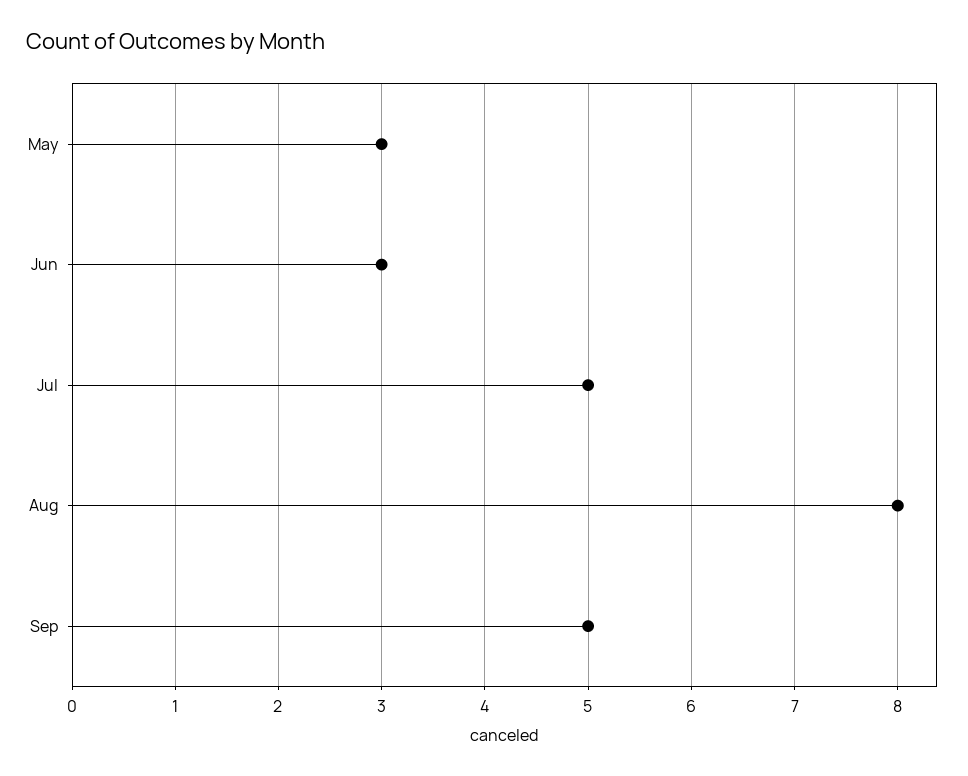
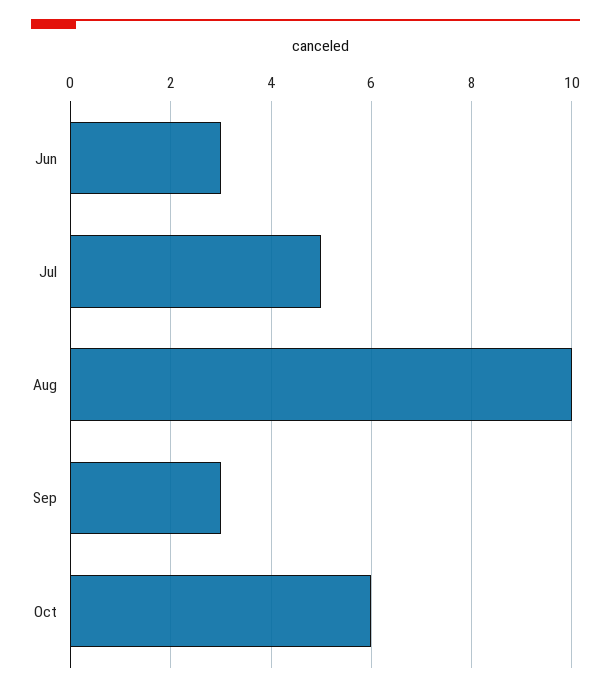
May: 3 -> none
Aug: 8 -> 10
Sep: 5 -> 3
Oct: none -> 6

